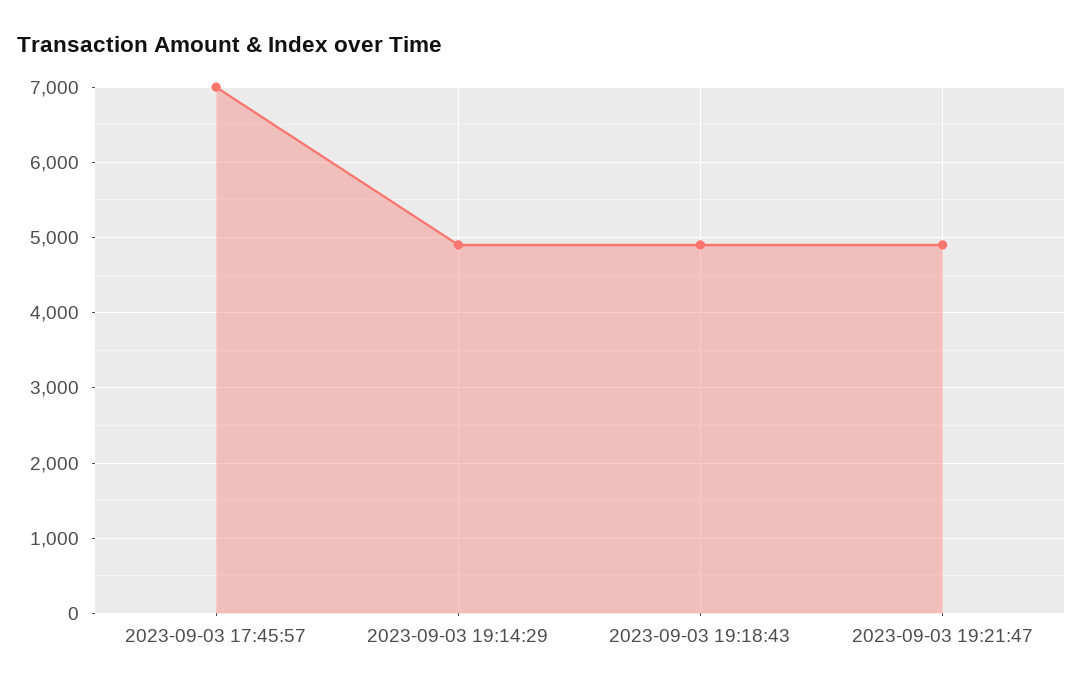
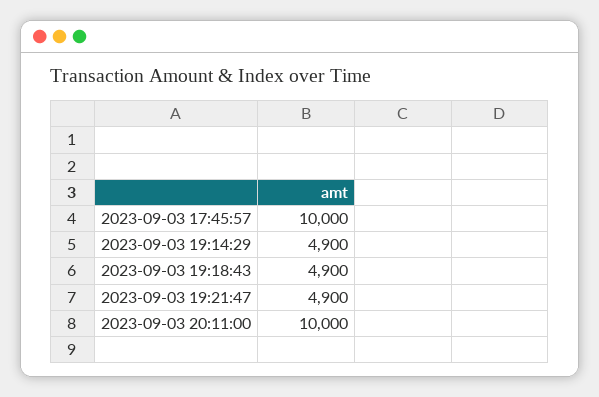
2023-09-03 17:45:57: 7000 -> 10000
2023-09-03 20:11:00: none -> 10000

